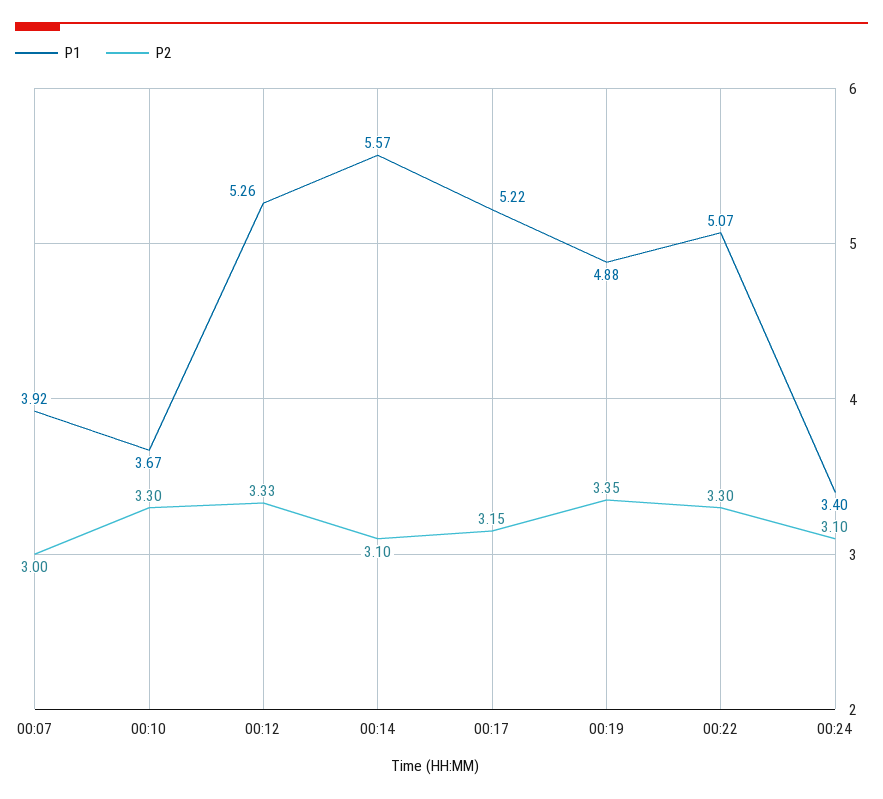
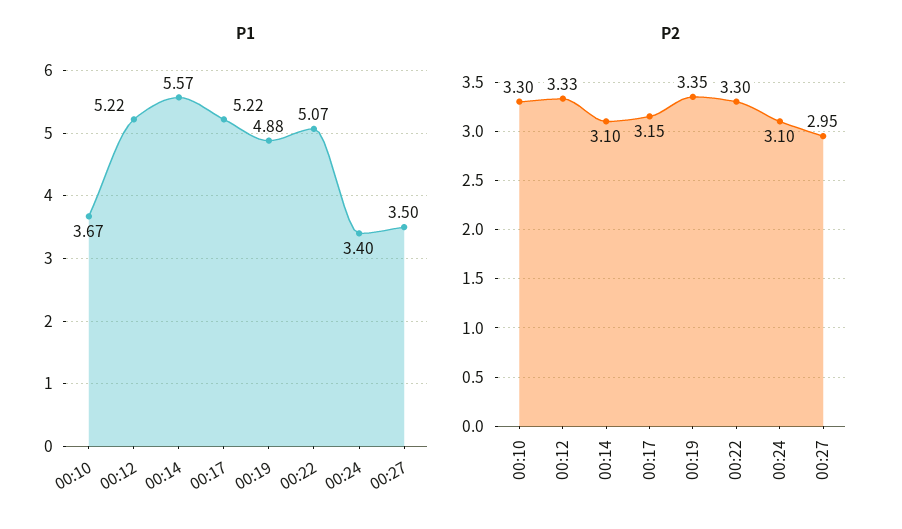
P1, 00:07: 3.92 -> none
P2, 00:07: 3 -> none
P1, 00:12: 5.26 -> 5.22
P1, 00:27: none -> 3.5
P2, 00:27: none -> 2.95

